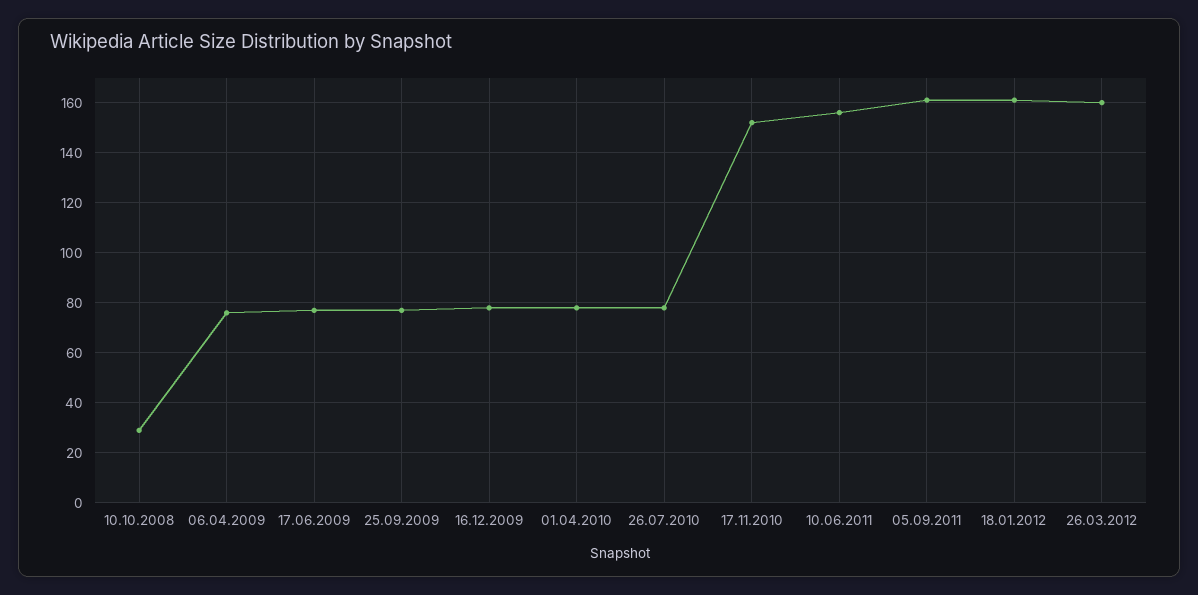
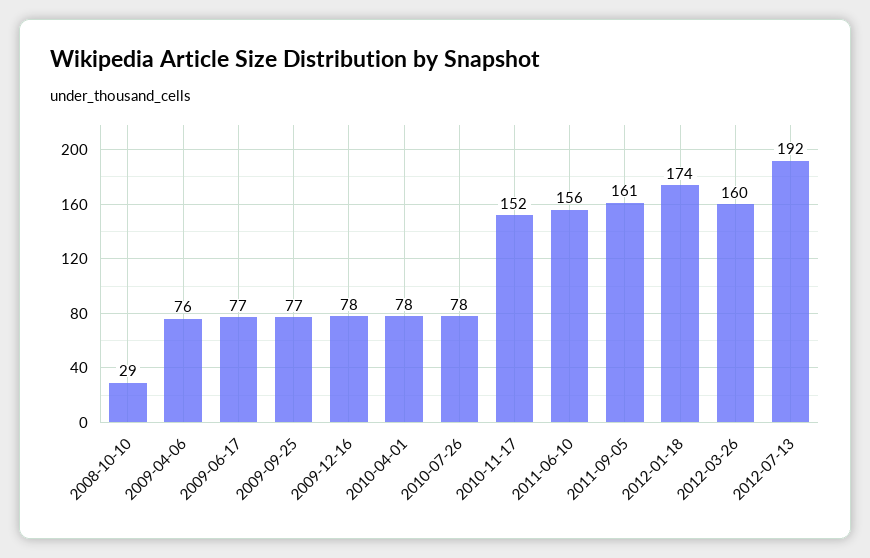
18.01.2012: 160 -> 174
2012-07-13: none -> 192

